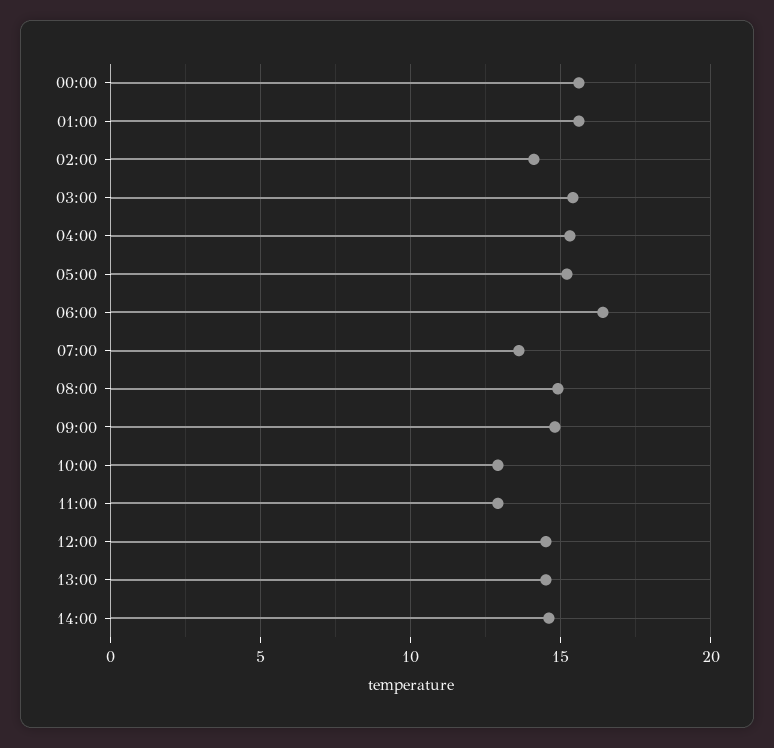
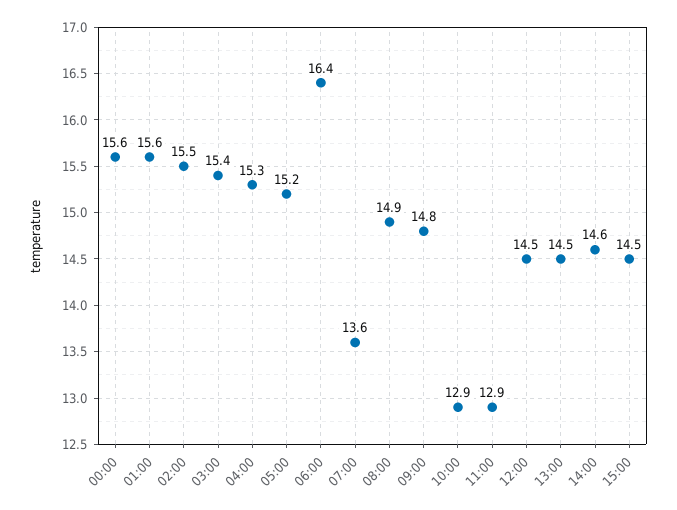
02:00: 14 -> 15.5
15:00: none -> 14.5

